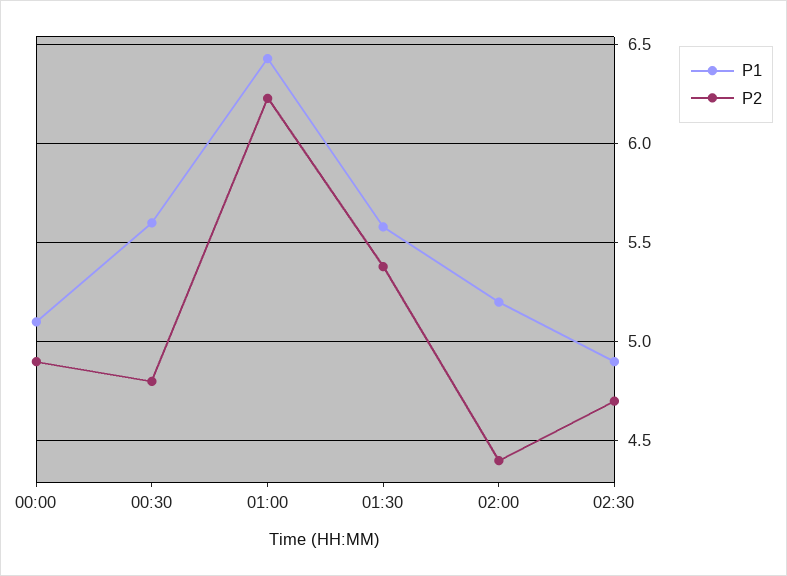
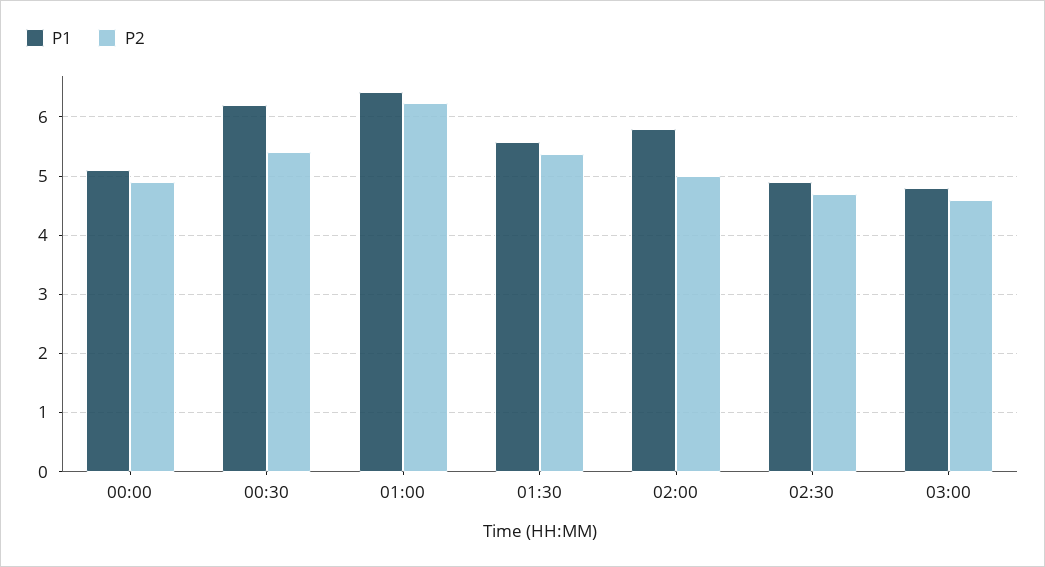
P1, 00:30: 5.6 -> 6.2
P2, 00:30: 4.8 -> 5.4
P1, 02:00: 5.2 -> 5.8
P2, 02:00: 4.4 -> 5
P1, 03:00: none -> 4.8
P2, 03:00: none -> 4.6

